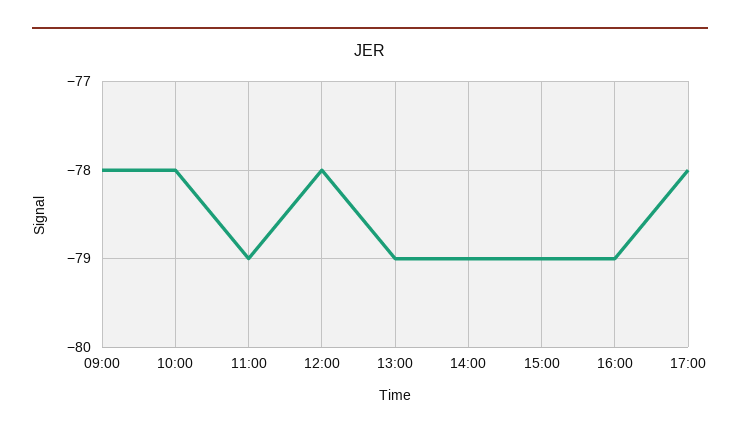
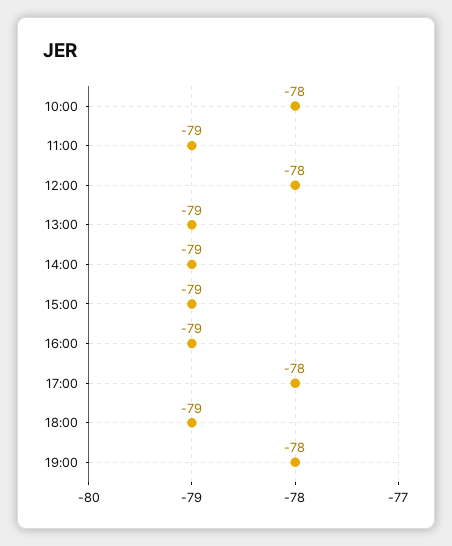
09:00: -78 -> none
18:00: none -> -79
19:00: none -> -78

